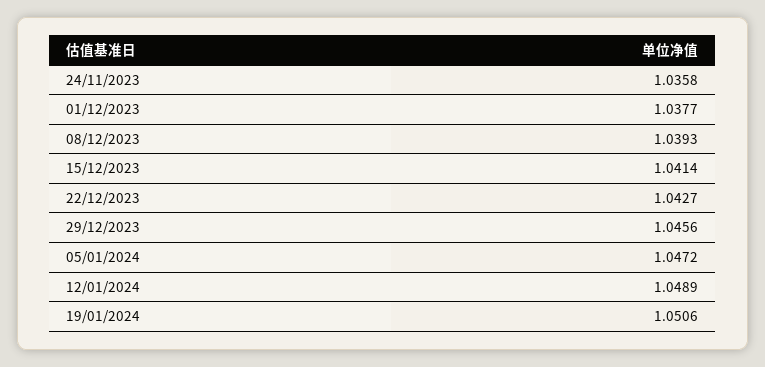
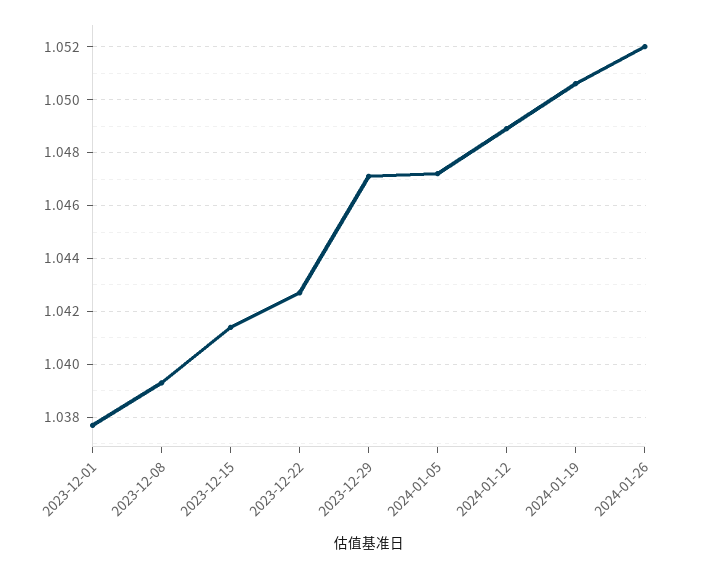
24/11/2023: 1.0358 -> none
29/12/2023: 1.0456 -> 1.047
2024-01-26: none -> 1.052

